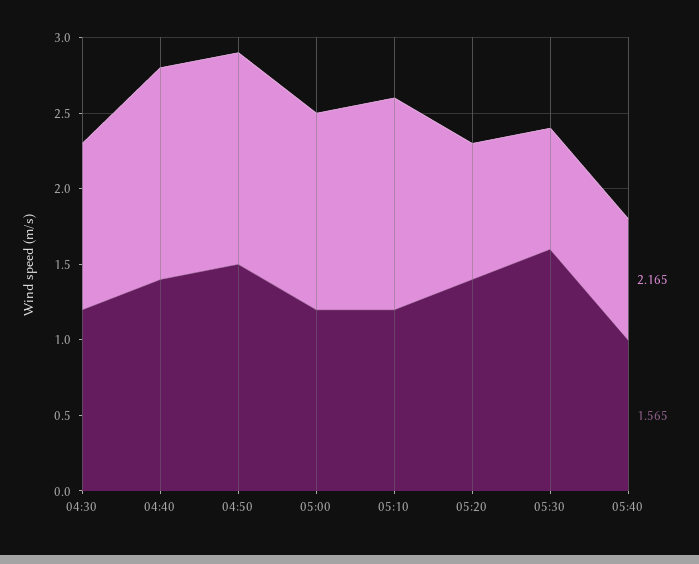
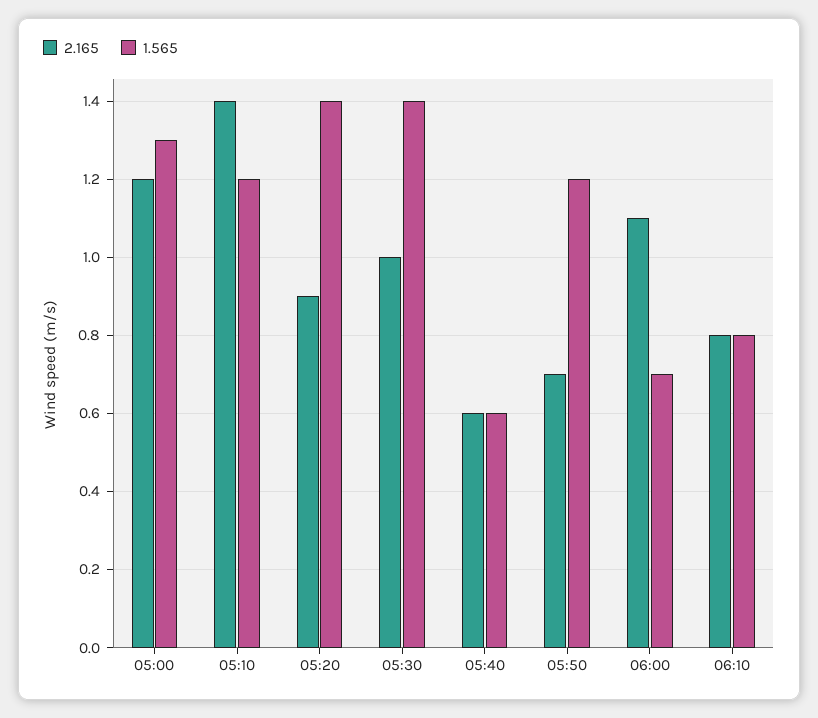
2.165, 04:30: 1.1 -> none
1.565, 04:30: 1.2 -> none
2.165, 04:40: 1.4 -> none
1.565, 04:40: 1.4 -> none
2.165, 04:50: 1.4 -> none
1.565, 04:50: 1.5 -> none
2.165, 05:00: 1.3 -> 1.2
1.565, 05:00: 1.2 -> 1.3
2.165, 05:30: 0.8 -> 1
1.565, 05:30: 1.6 -> 1.4
2.165, 05:40: 0.8 -> 0.6
1.565, 05:40: 1 -> 0.6
2.165, 05:50: none -> 0.7
1.565, 05:50: none -> 1.2
2.165, 06:00: none -> 1.1
1.565, 06:00: none -> 0.7
2.165, 06:10: none -> 0.8
1.565, 06:10: none -> 0.8

